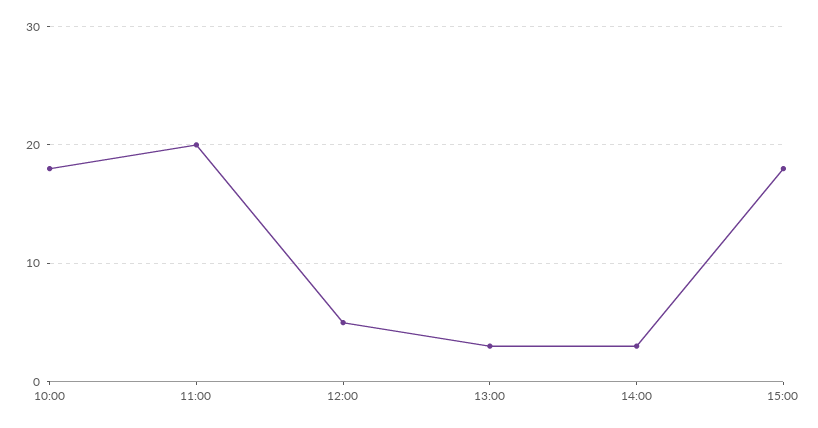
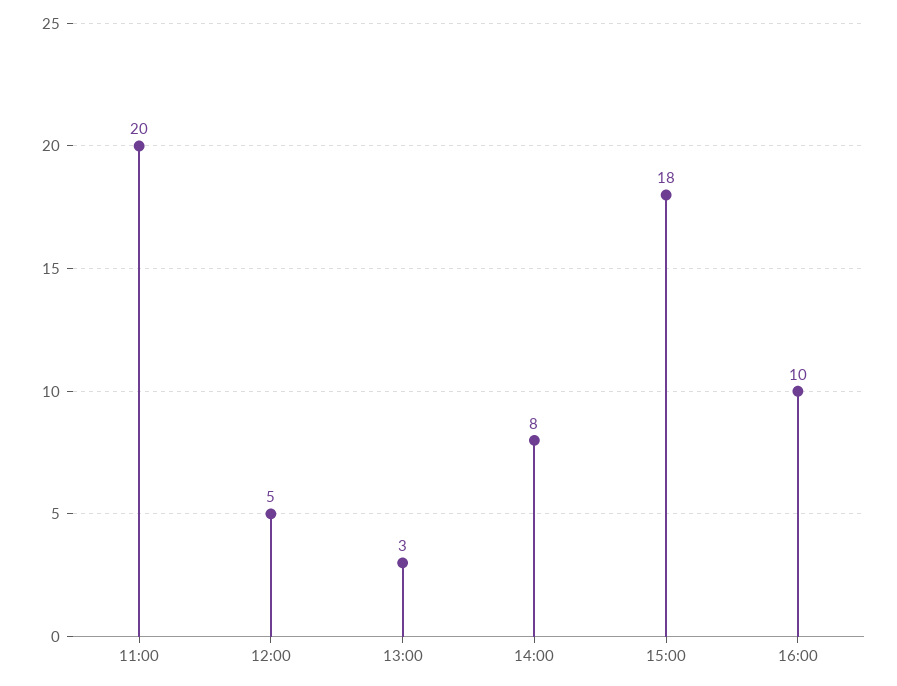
10:00: 18 -> none
14:00: 3 -> 8
16:00: none -> 10

